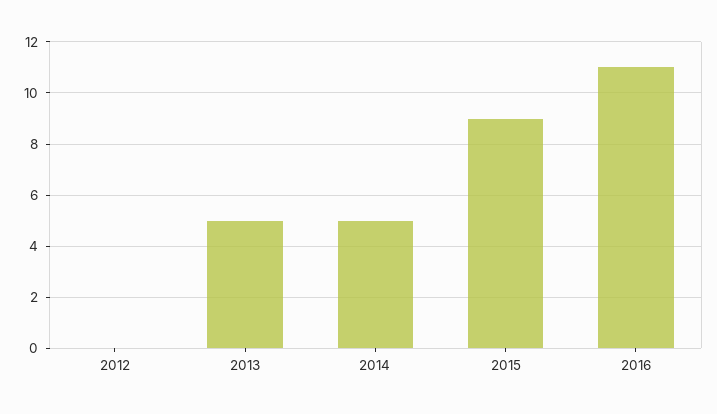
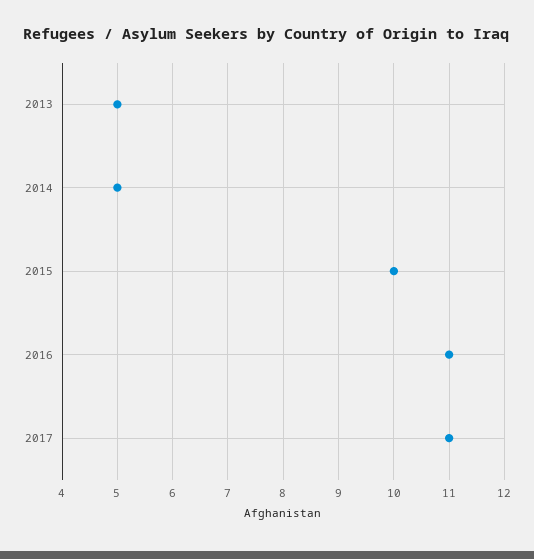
2012: 0 -> none
2015: 9 -> 10
2017: none -> 11

